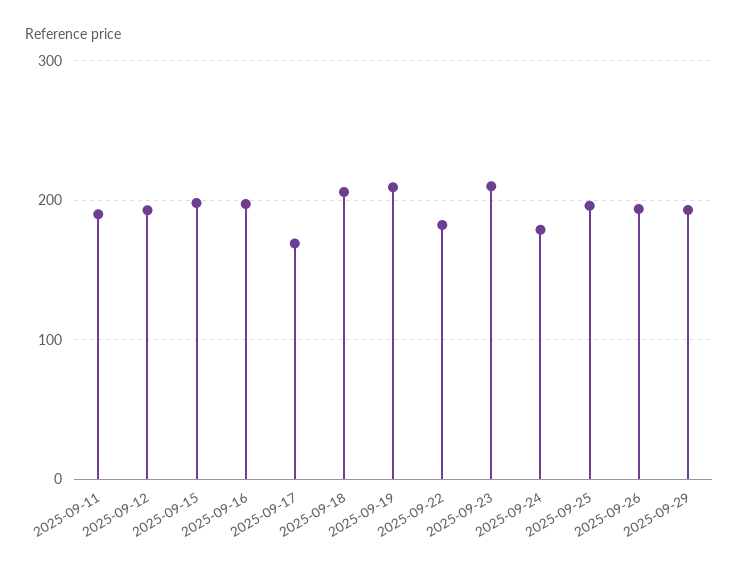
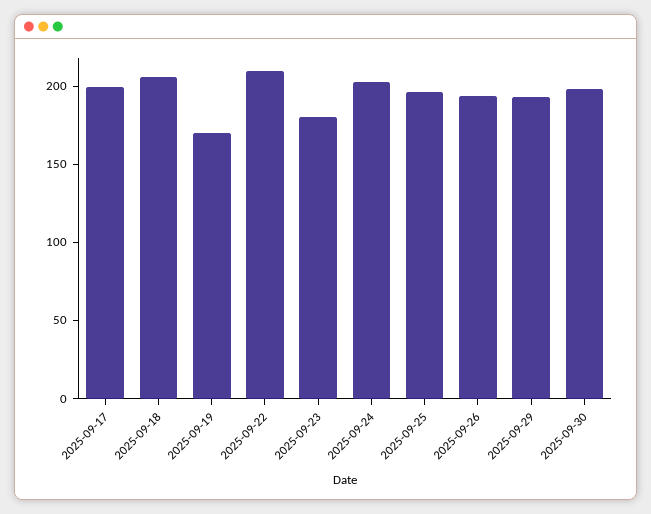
2025-09-11: 190 -> none
2025-09-12: 190 -> none
2025-09-15: 200 -> none
2025-09-16: 200 -> none
2025-09-17: 170 -> 200
2025-09-19: 210 -> 170
2025-09-22: 180 -> 210
2025-09-23: 210 -> 180
2025-09-24: 180 -> 200
2025-09-30: none -> 200

